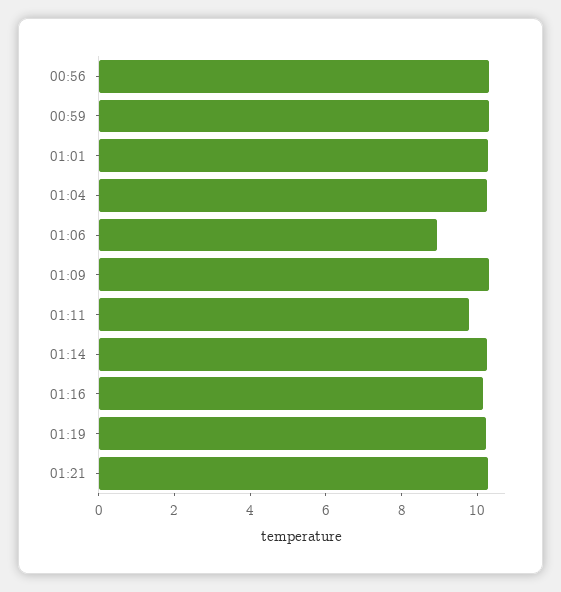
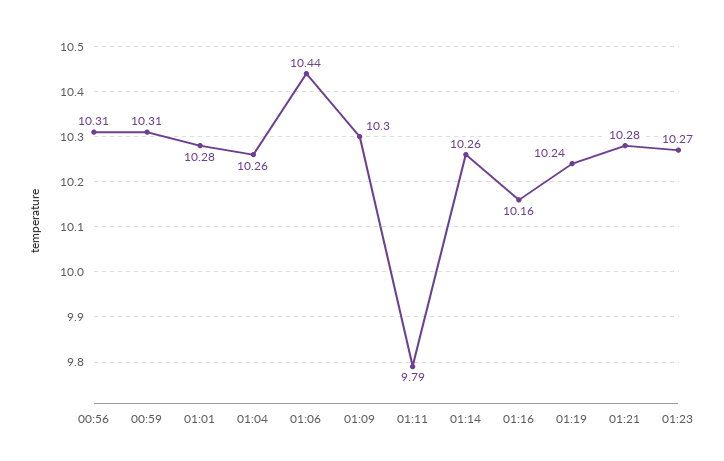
01:06: 9 -> 10.44
01:23: none -> 10.27

